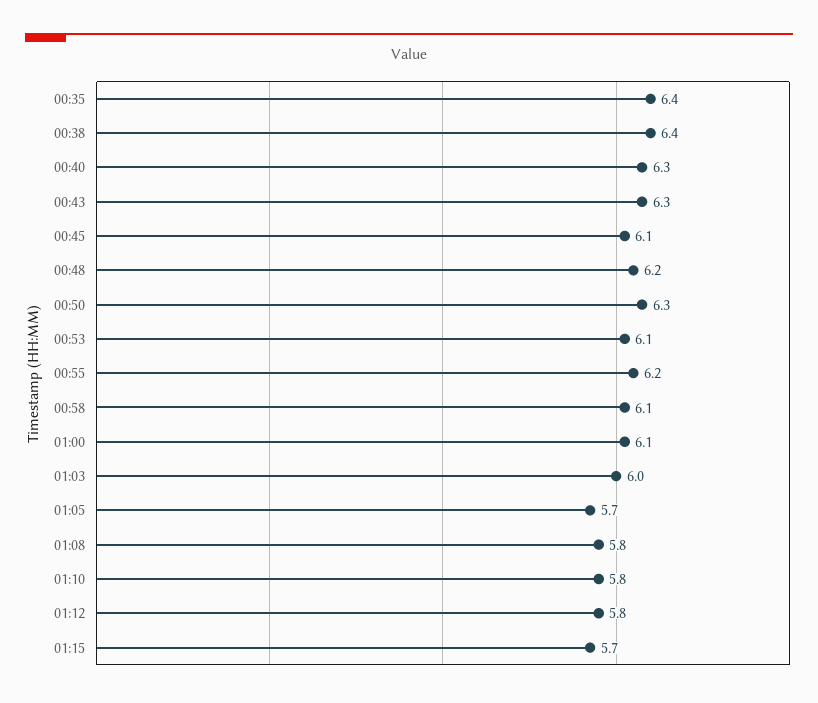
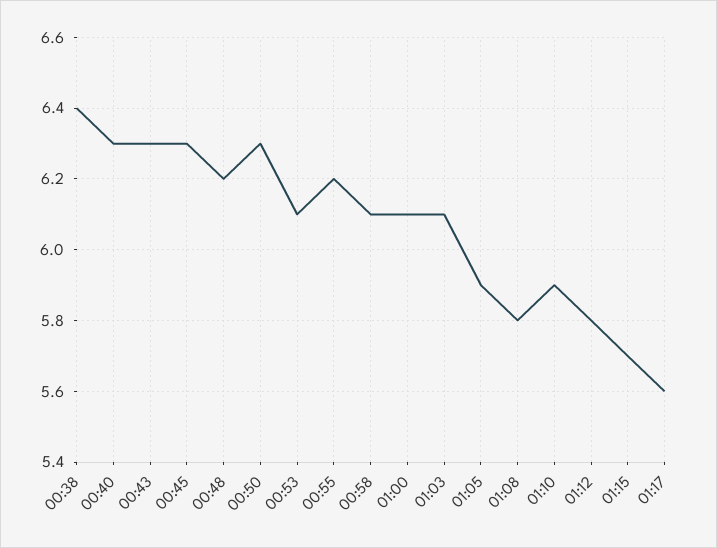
00:35: 6.4 -> none
00:45: 6.1 -> 6.3
01:03: 6 -> 6.1
01:05: 5.7 -> 5.9
01:10: 5.8 -> 5.9
01:17: none -> 5.6

